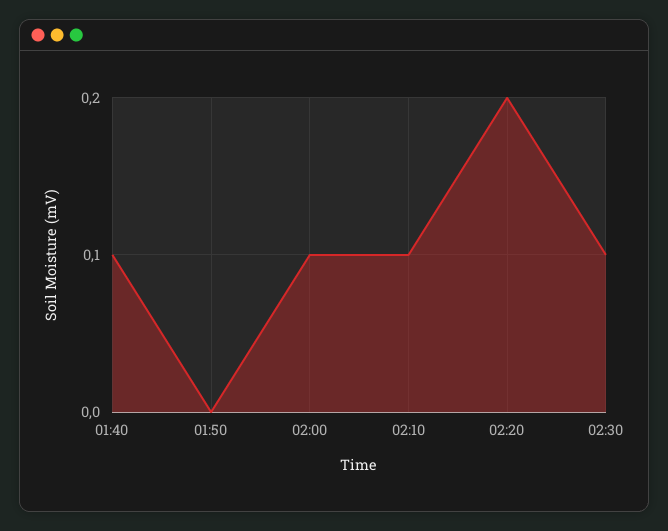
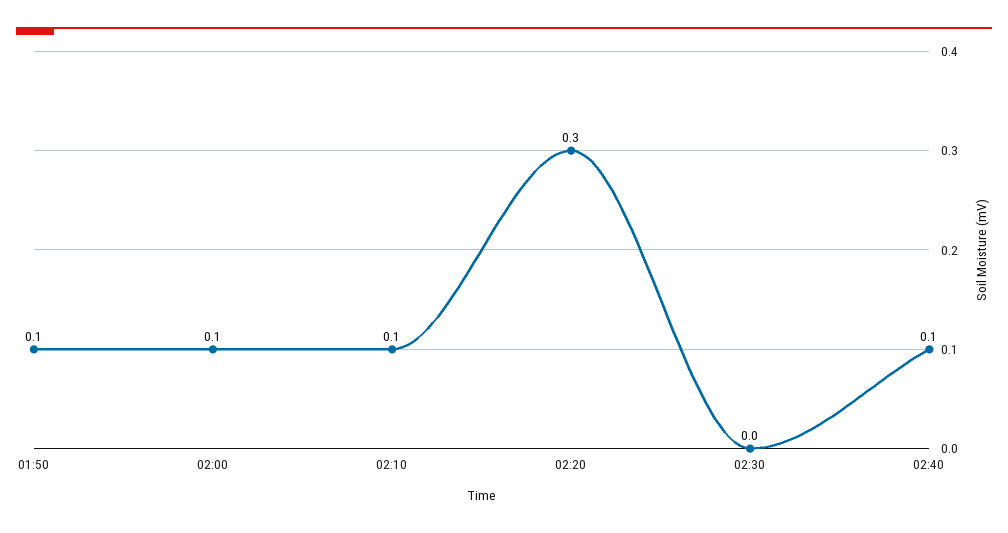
01:40: 0.1 -> none
01:50: 0 -> 0.1
02:20: 0.2 -> 0.3
02:30: 0.1 -> 0
02:40: none -> 0.1

